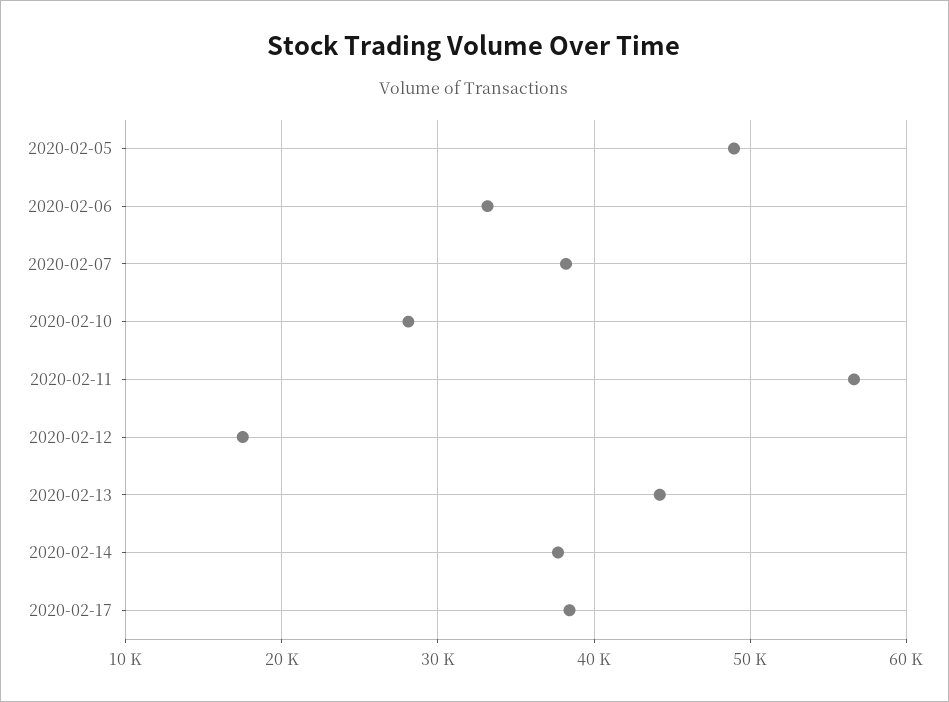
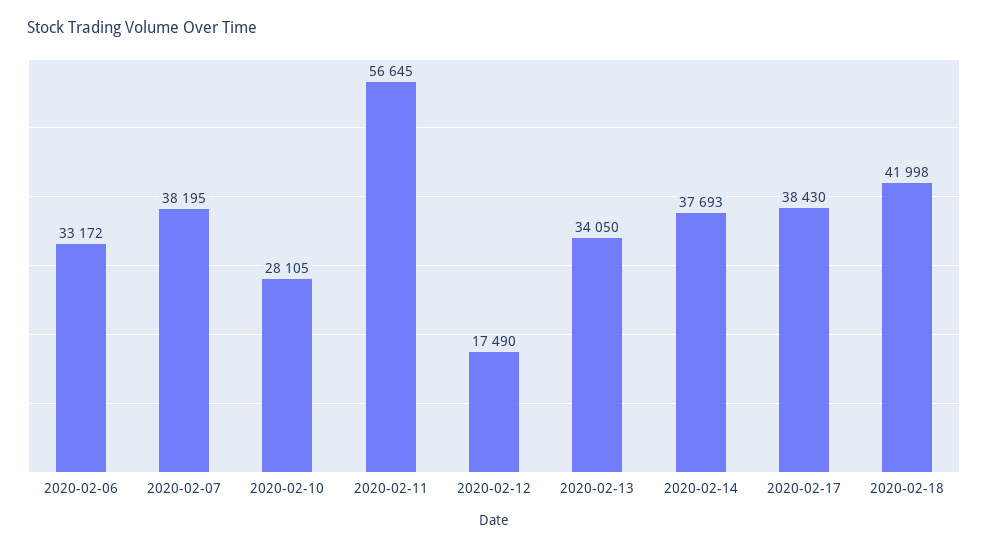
2020-02-05: 49000 -> none
2020-02-13: 44000 -> 34050
2020-02-18: none -> 41998

